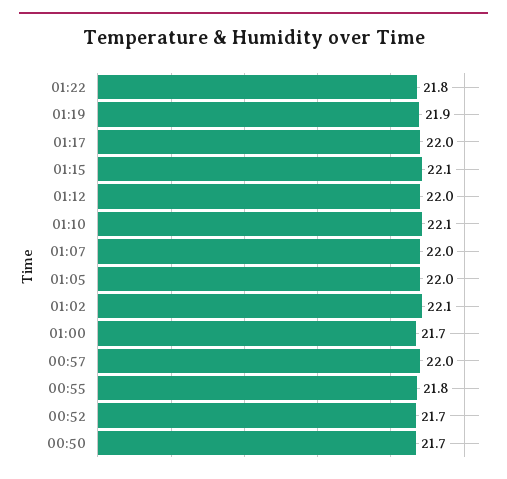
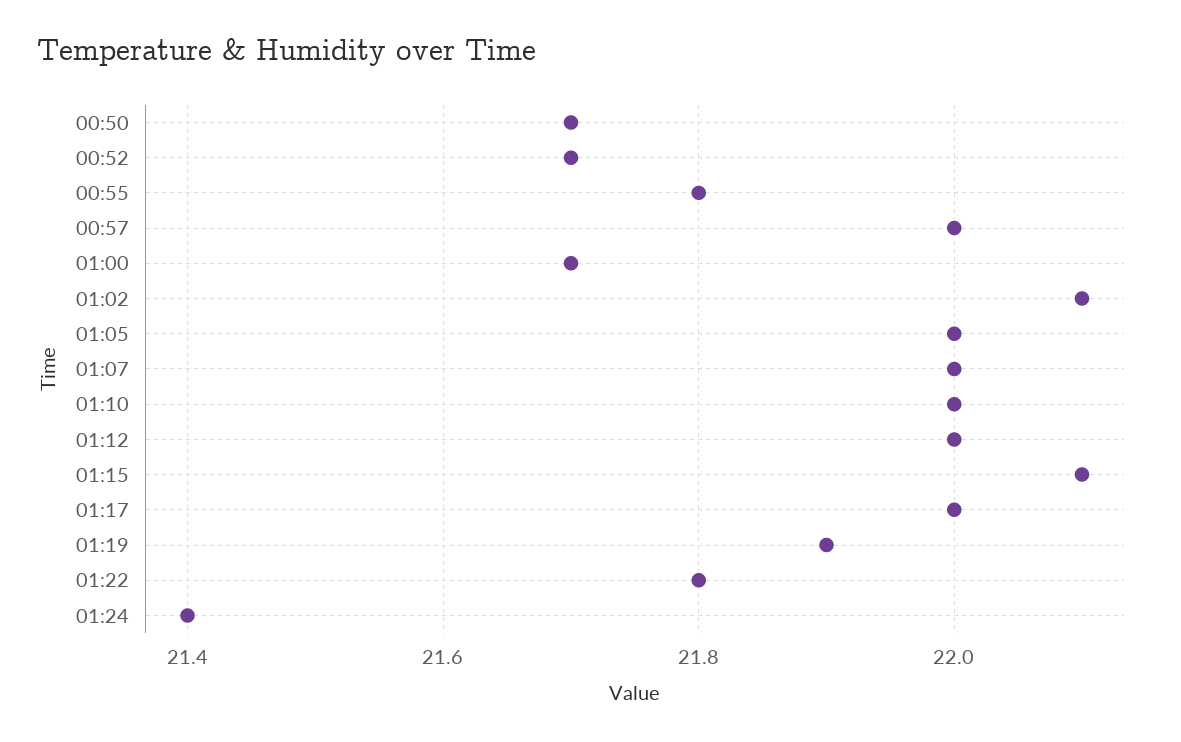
01:10: 22.1 -> 22
01:24: none -> 21.4

